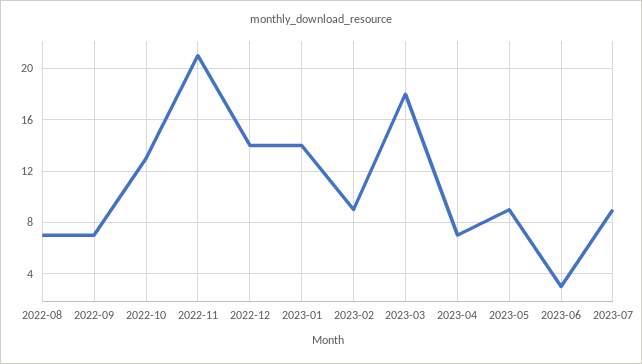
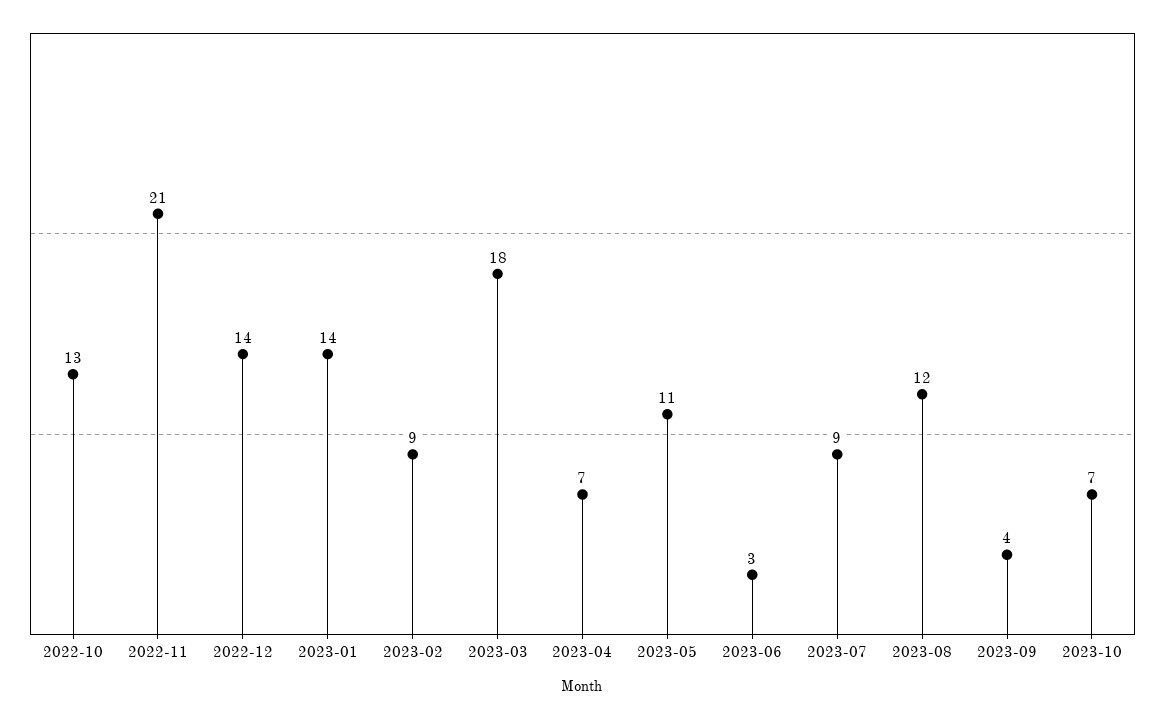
2022-08: 7 -> none
2022-09: 7 -> none
2023-05: 9 -> 11
2023-08: none -> 12
2023-09: none -> 4
2023-10: none -> 7

